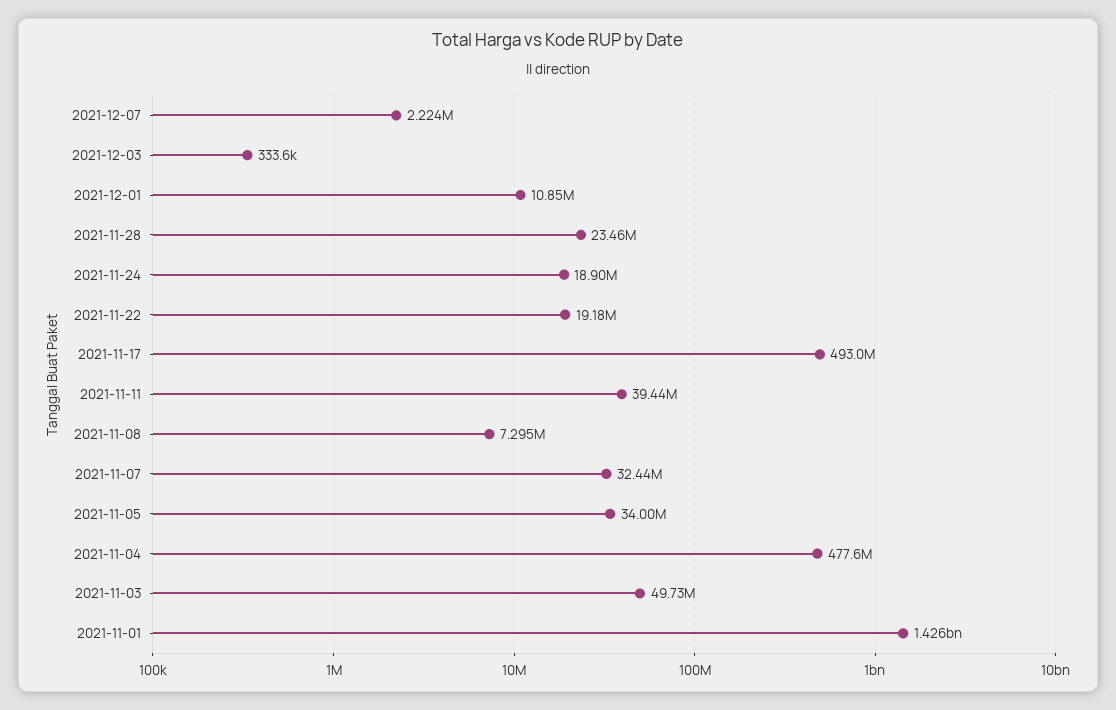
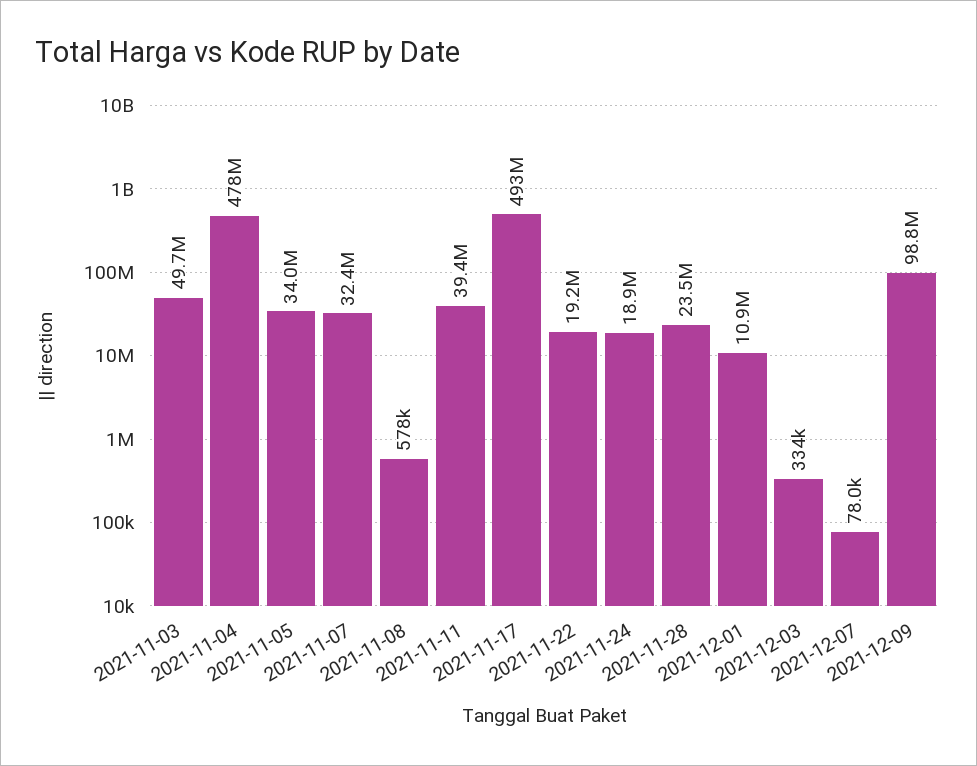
2021-12-07: 2224000 -> 78000
2021-11-08: 7295000 -> 578000
2021-11-01: 1426000000 -> none
2021-12-09: none -> 98800000

